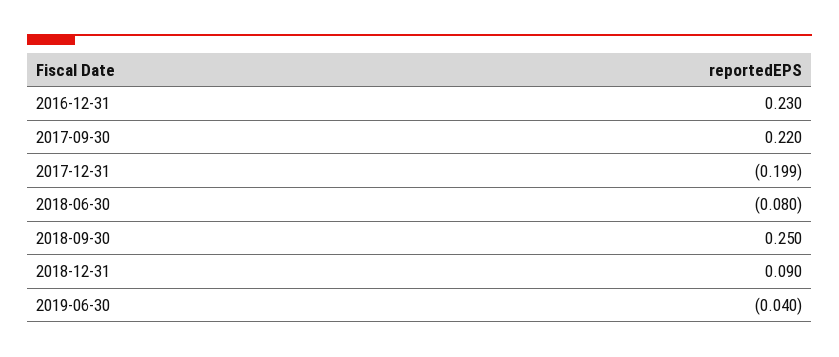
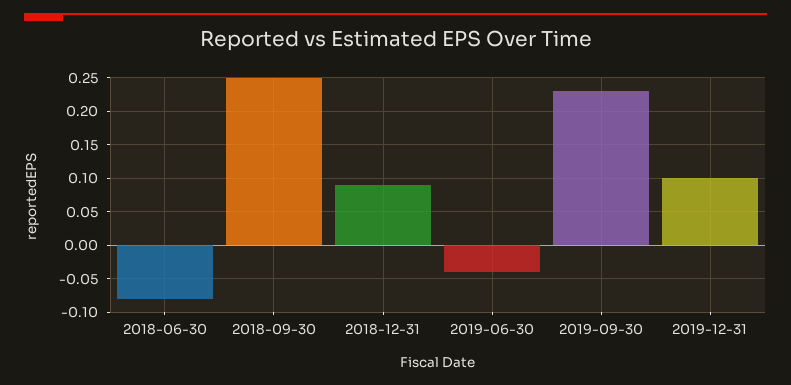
2016-12-31: 0.23 -> none
2017-09-30: 0.22 -> none
2017-12-31: -0.199 -> none
2019-09-30: none -> 0.23
2019-12-31: none -> 0.1

